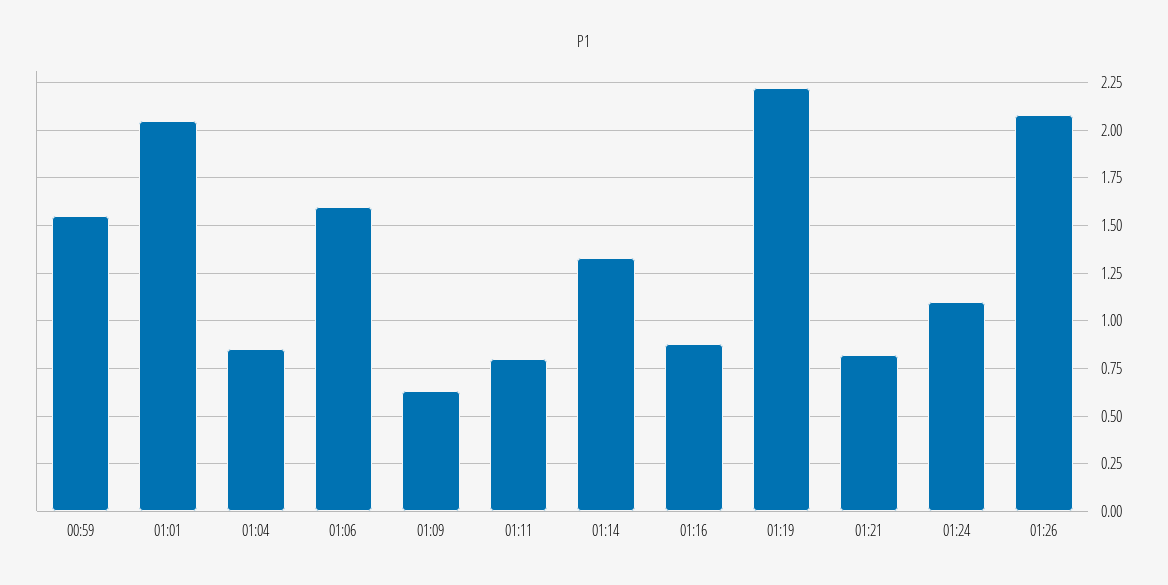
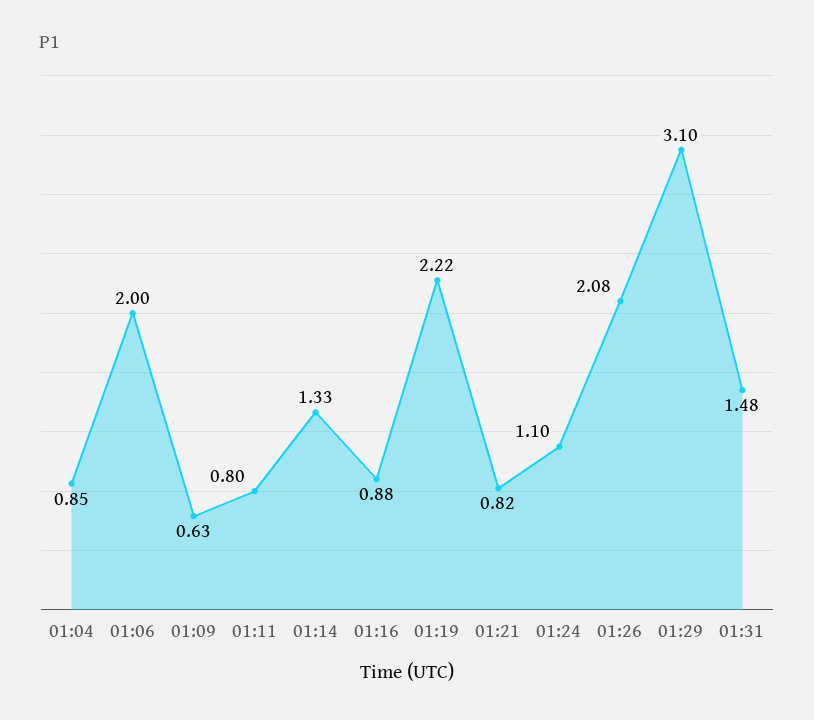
00:59: 1.55 -> none
01:01: 2.05 -> none
01:06: 1.6 -> 2
01:29: none -> 3.1
01:31: none -> 1.48

